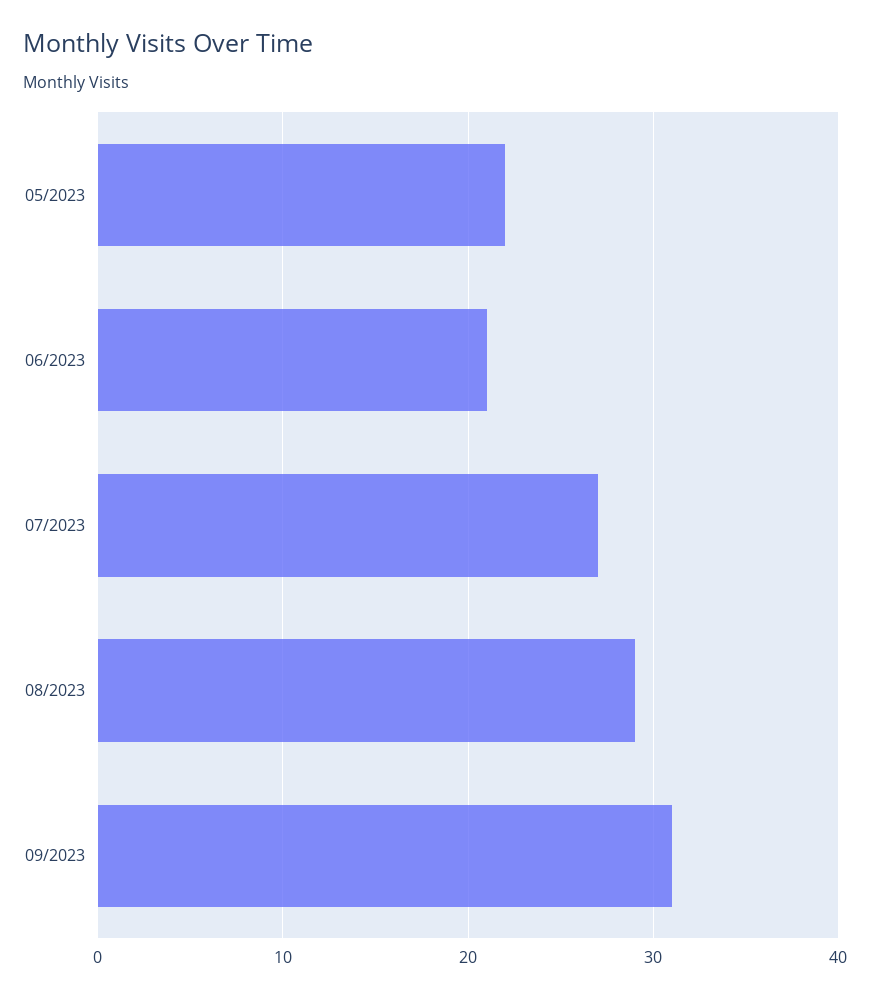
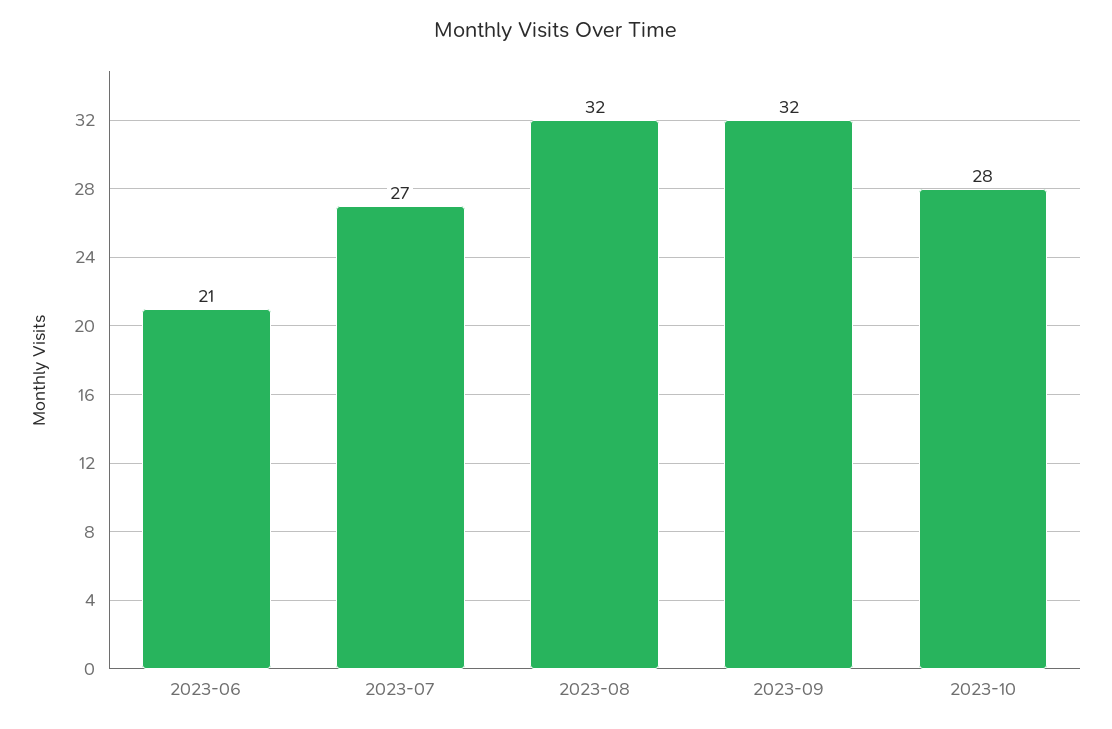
05/2023: 22 -> none
08/2023: 29 -> 32
09/2023: 31 -> 32
2023-10: none -> 28

